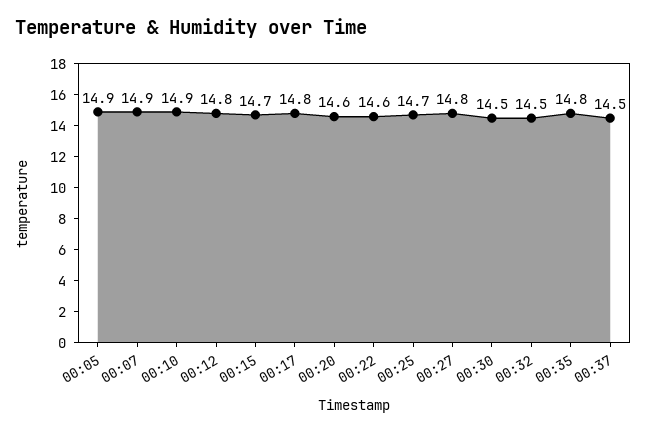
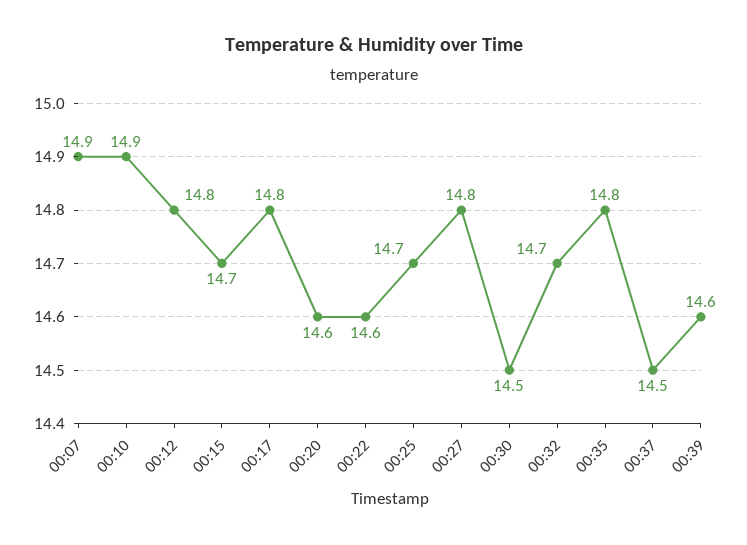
00:05: 14.9 -> none
00:32: 14.5 -> 14.7
00:39: none -> 14.6

